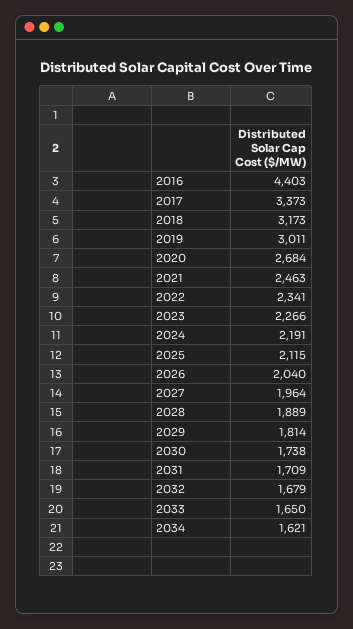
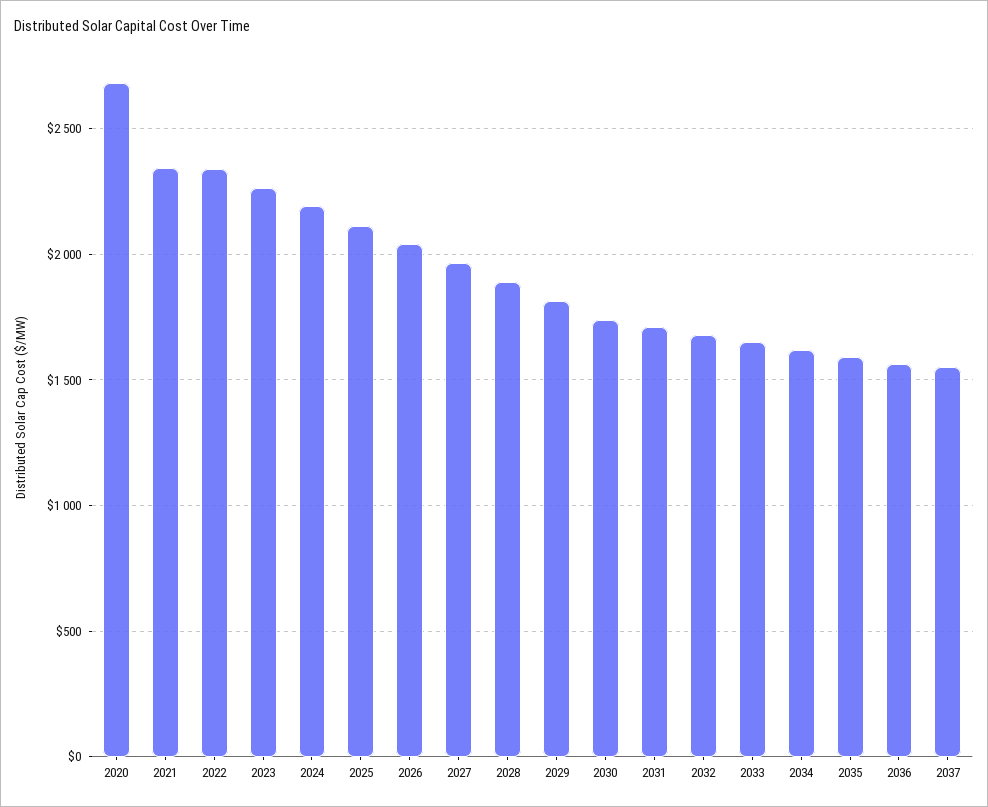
2016: 4403 -> none
2017: 3373 -> none
2018: 3173 -> none
2019: 3011 -> none
2021: 2463 -> 2350
2035: none -> 1600
2036: none -> 1550
2037: none -> 1550

